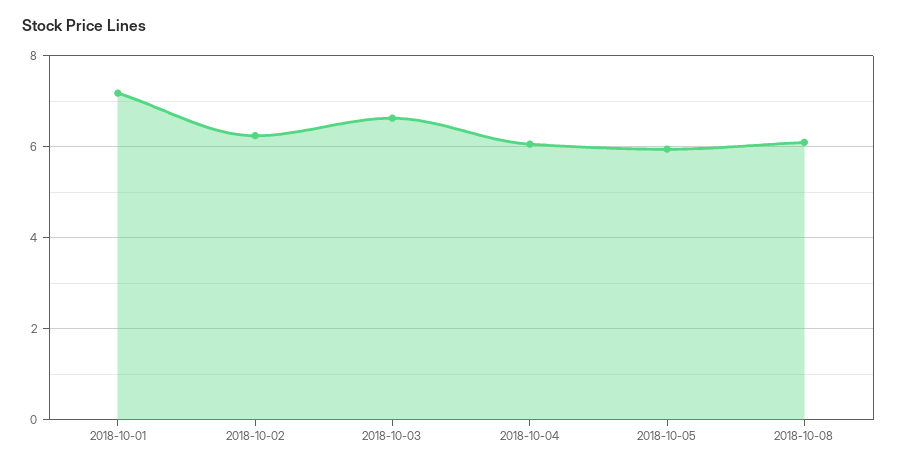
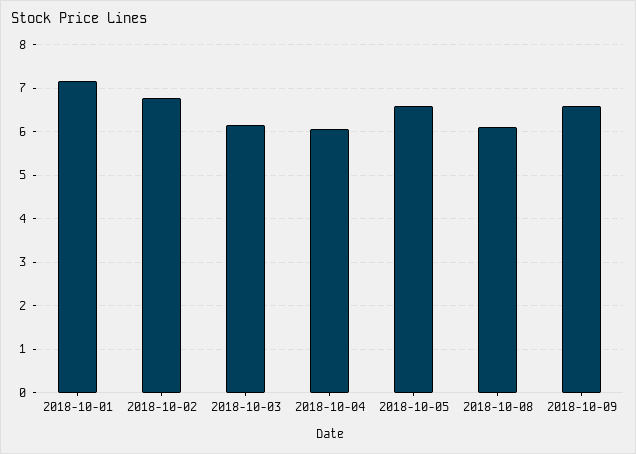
2018-10-02: 6.2 -> 6.8
2018-10-03: 6.6 -> 6.2
2018-10-05: 6 -> 6.6
2018-10-09: none -> 6.6

